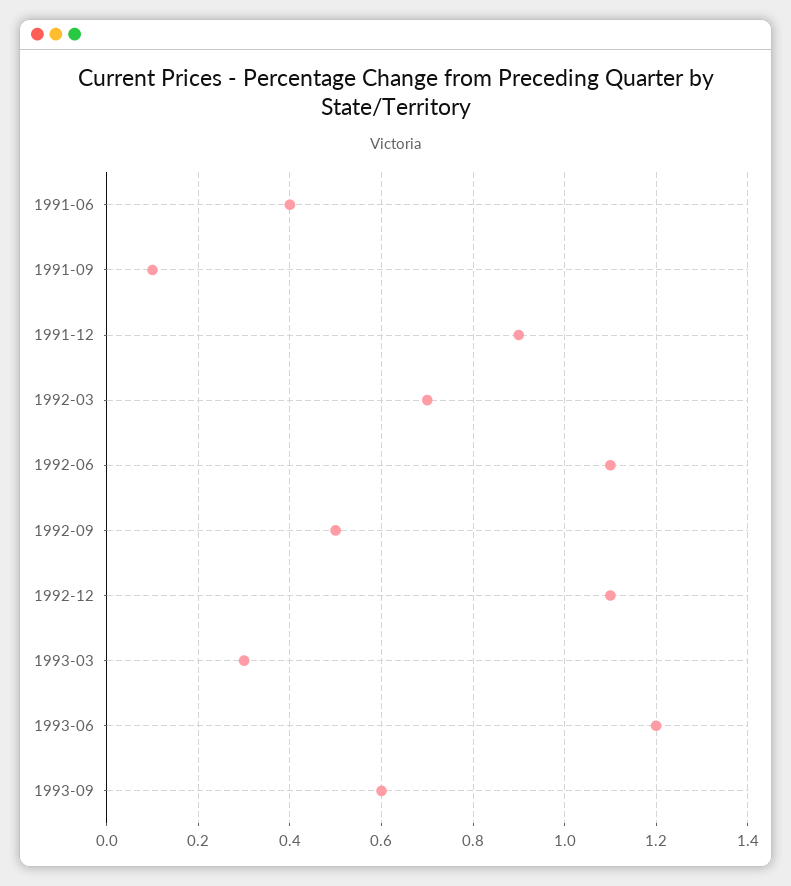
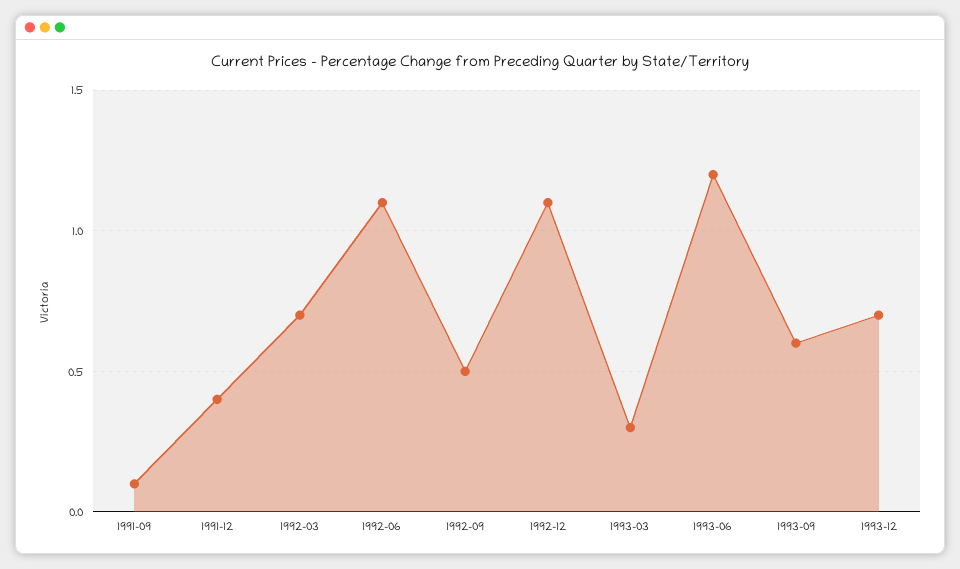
1991-06: 0.4 -> none
1991-12: 0.9 -> 0.4
1993-12: none -> 0.7

